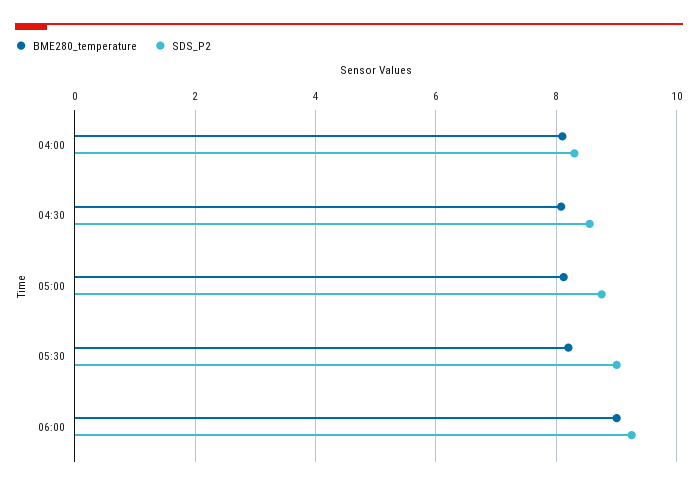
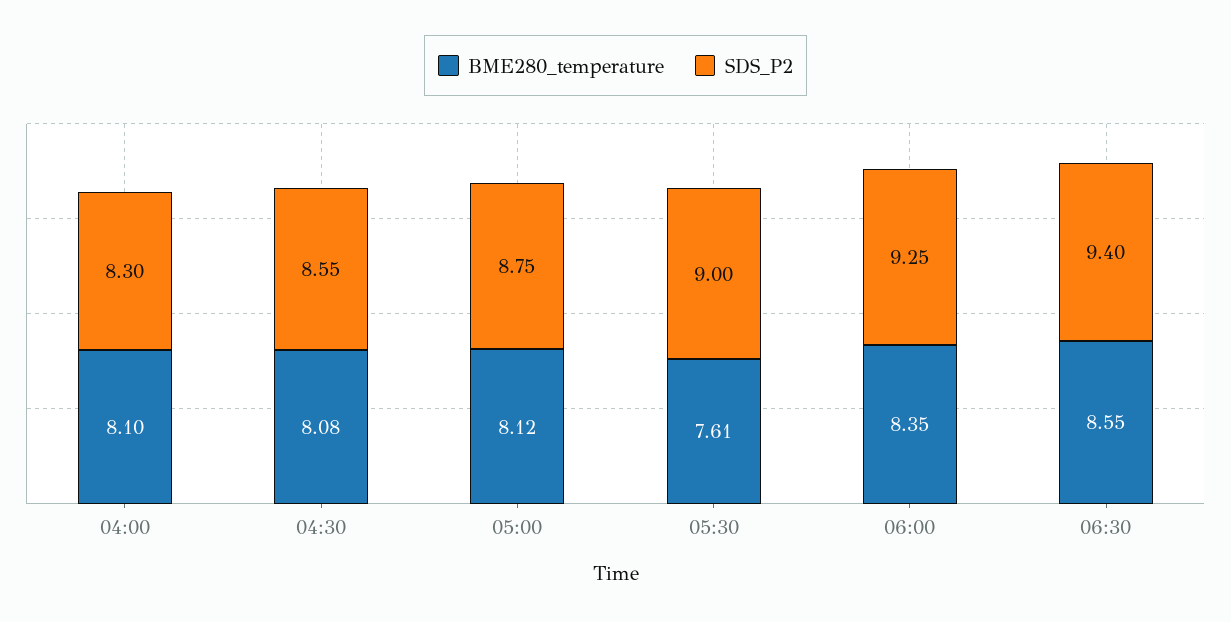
BME280_temperature, 05:30: 8.2 -> 7.61
BME280_temperature, 06:00: 9 -> 8.35
BME280_temperature, 06:30: none -> 8.55
SDS_P2, 06:30: none -> 9.4

